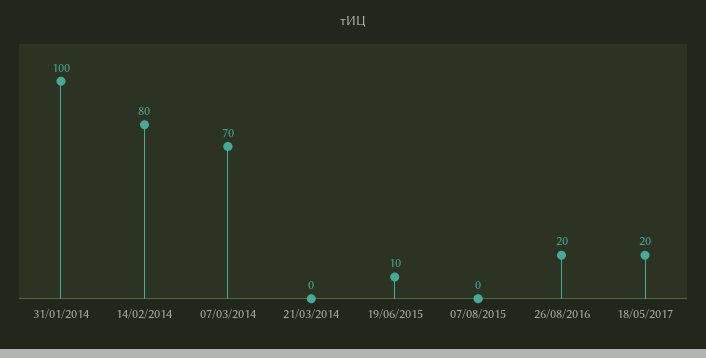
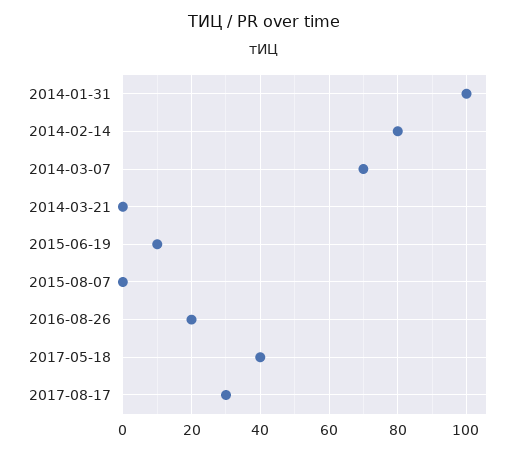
18/05/2017: 20 -> 40
2017-08-17: none -> 30

